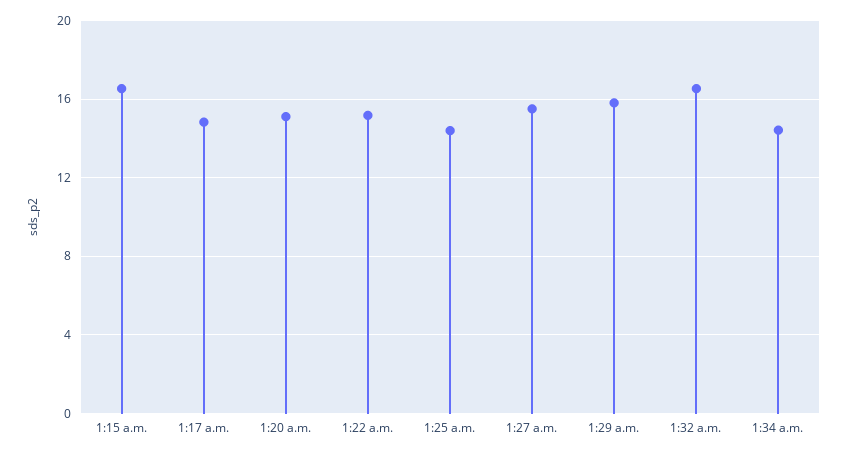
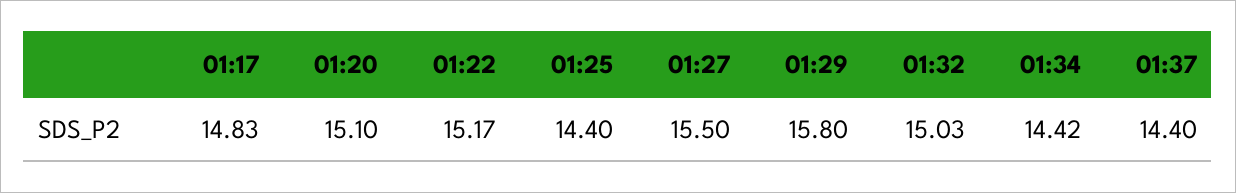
1:15 a.m.: 16.5 -> none
1:32 a.m.: 16.5 -> 15.03
01:37: none -> 14.4

